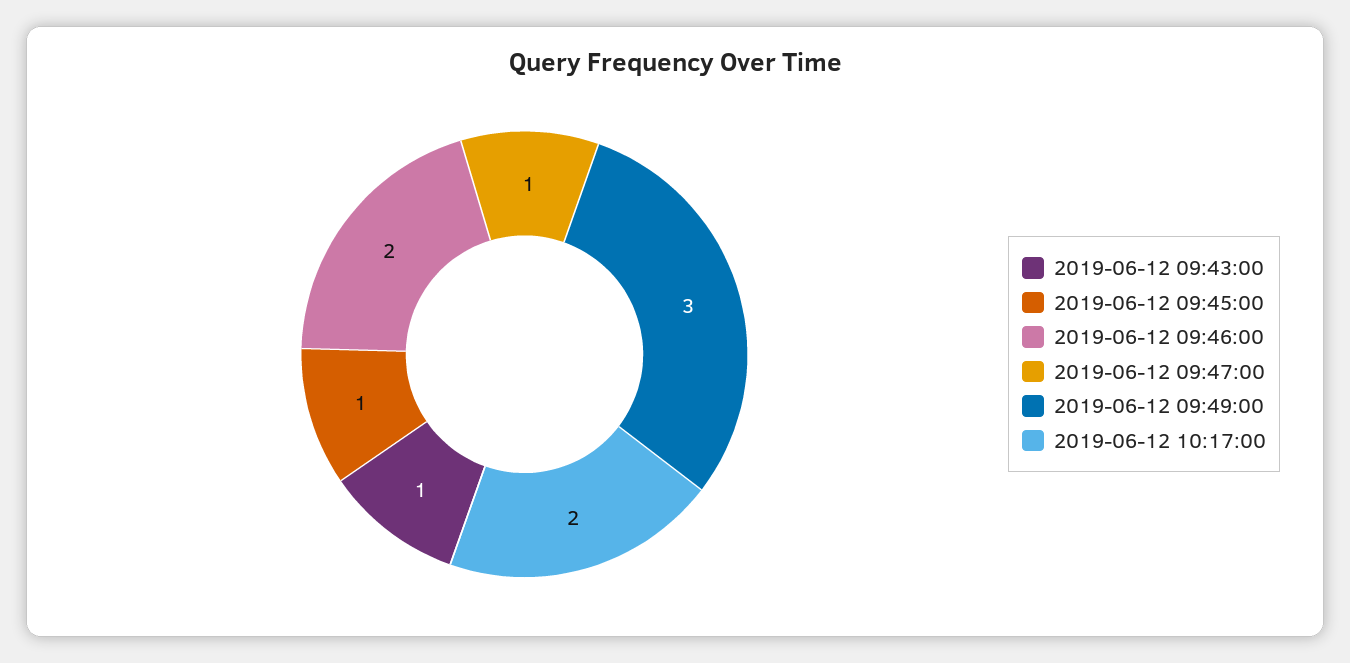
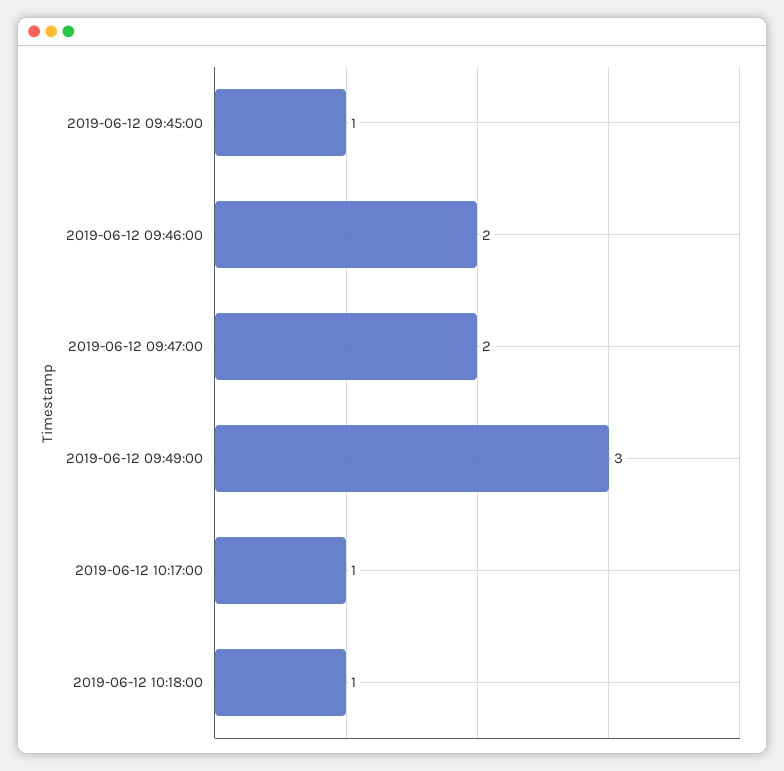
2019-06-12 09:43:00: 1 -> none
2019-06-12 09:47:00: 1 -> 2
2019-06-12 10:17:00: 2 -> 1
2019-06-12 10:18:00: none -> 1

